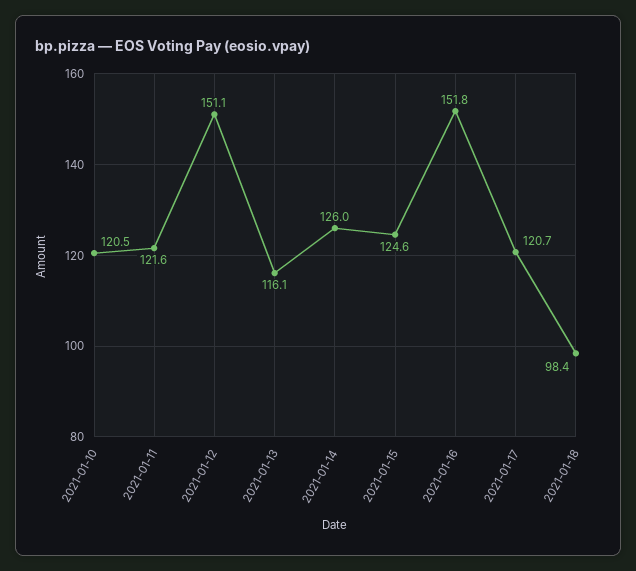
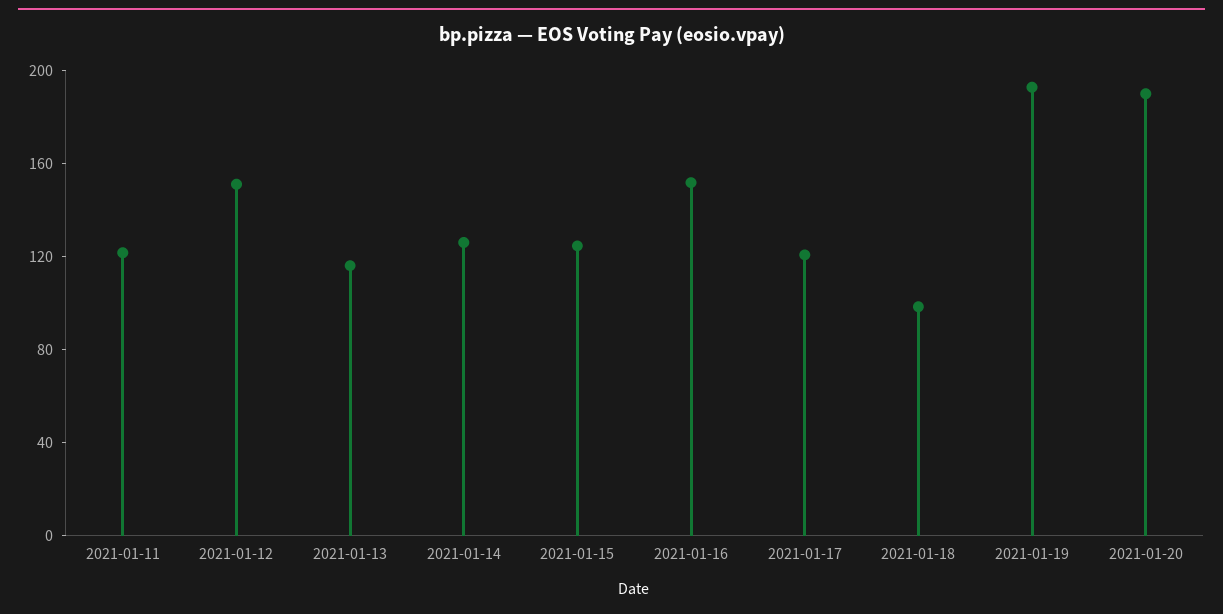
2021-01-10: 120.5 -> none
2021-01-19: none -> 190
2021-01-20: none -> 190

